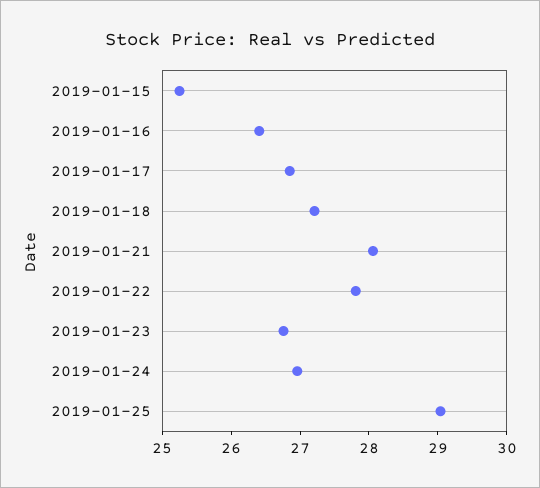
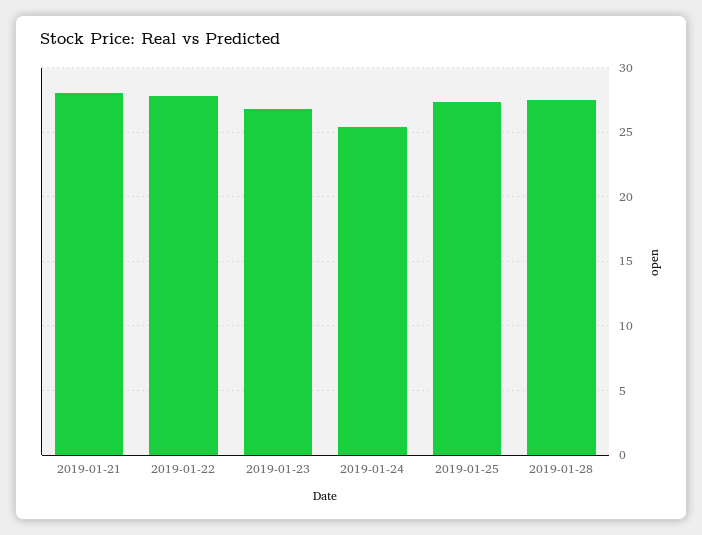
2019-01-15: 25.2 -> none
2019-01-16: 26.4 -> none
2019-01-17: 26.8 -> none
2019-01-18: 27.2 -> none
2019-01-24: 27 -> 25.5
2019-01-25: 29 -> 27.5
2019-01-28: none -> 27.5

